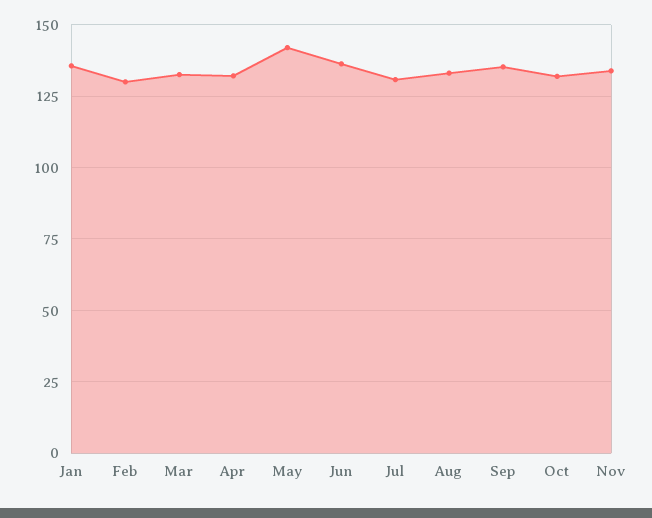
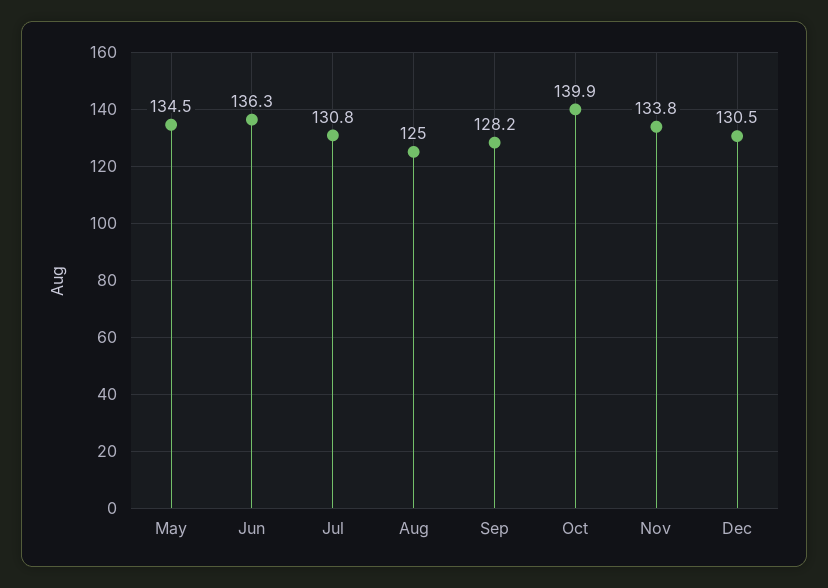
Jan: 135 -> none
Feb: 130 -> none
Mar: 132.5 -> none
Apr: 132.5 -> none
May: 142.5 -> 134.5
Aug: 132.5 -> 125
Sep: 135 -> 128.2
Oct: 132.5 -> 139.9
Dec: none -> 130.5

